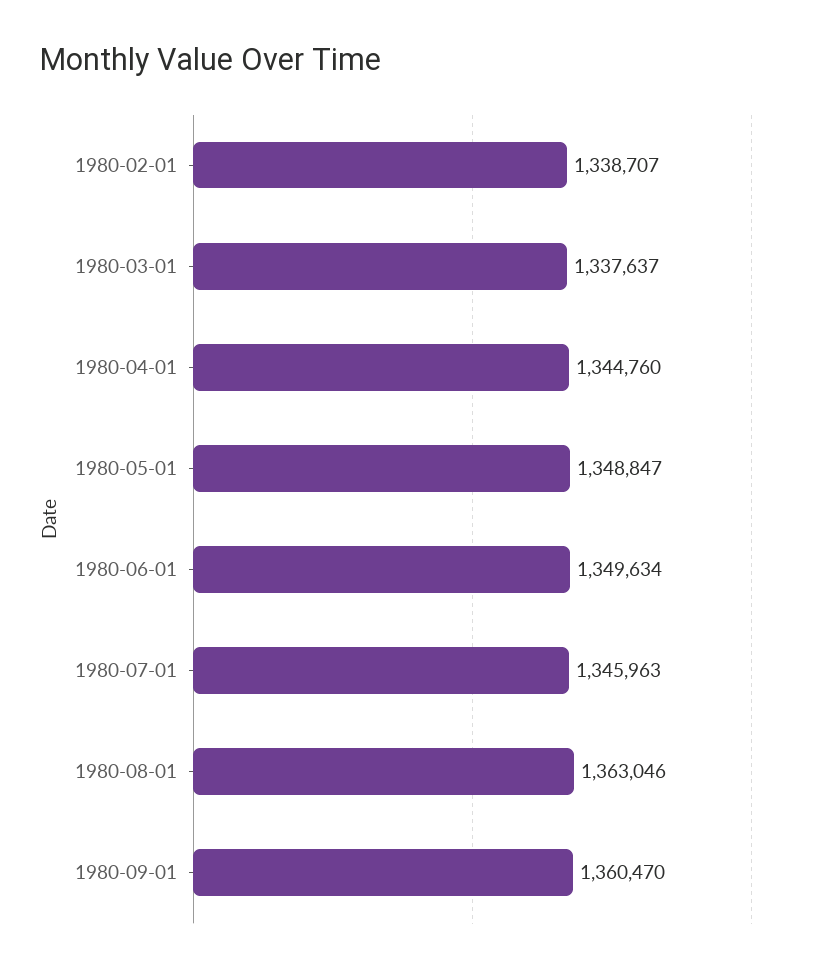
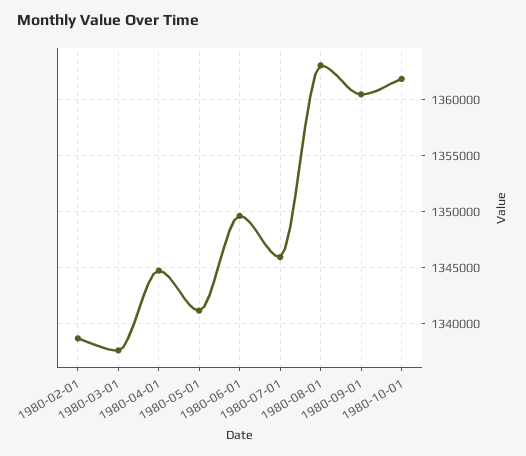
1980-05-01: 1348847 -> 1341000
1980-10-01: none -> 1362000

